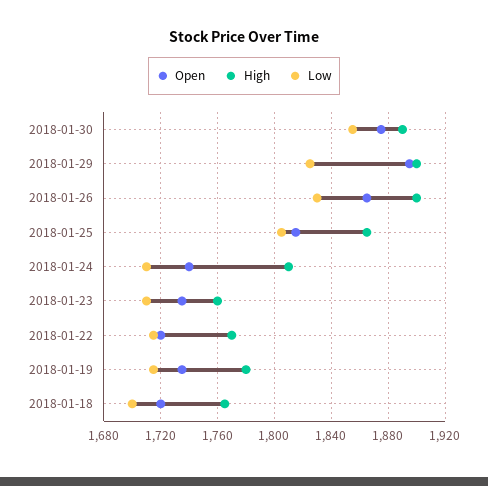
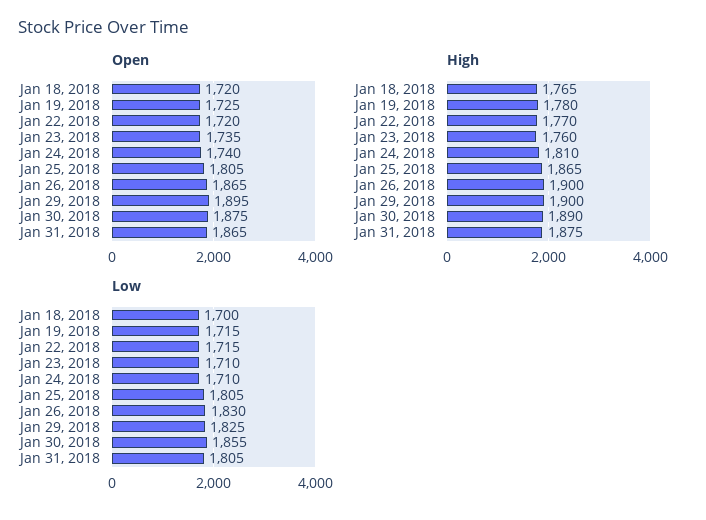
Open, 2018-01-25: 1815 -> 1805
Open, 2018-01-19: 1735 -> 1725
Open, Jan 31, 2018: none -> 1865
High, Jan 31, 2018: none -> 1875
Low, Jan 31, 2018: none -> 1805

